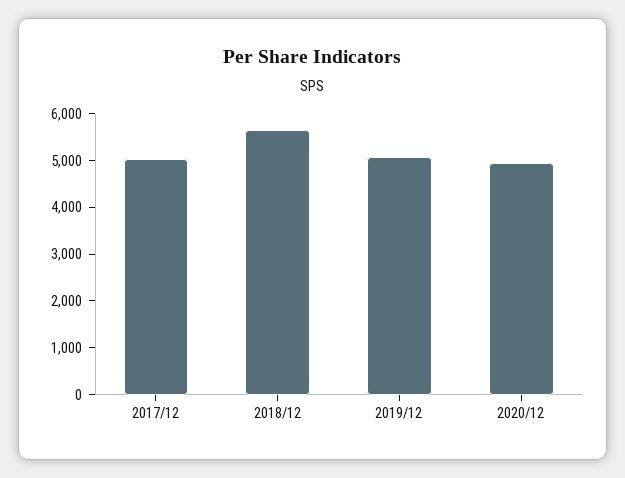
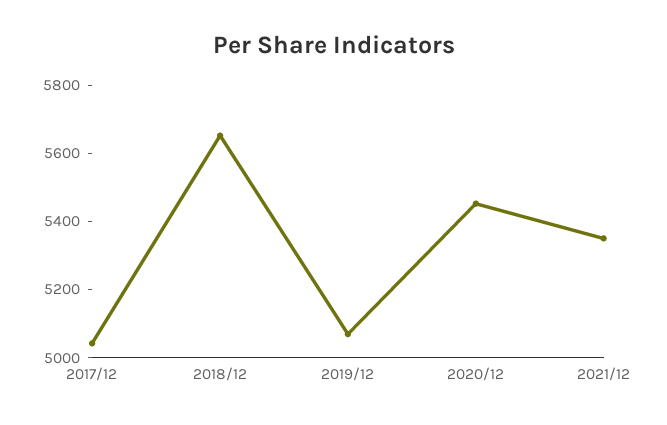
2020/12: 5000 -> 5450
2021/12: none -> 5350

